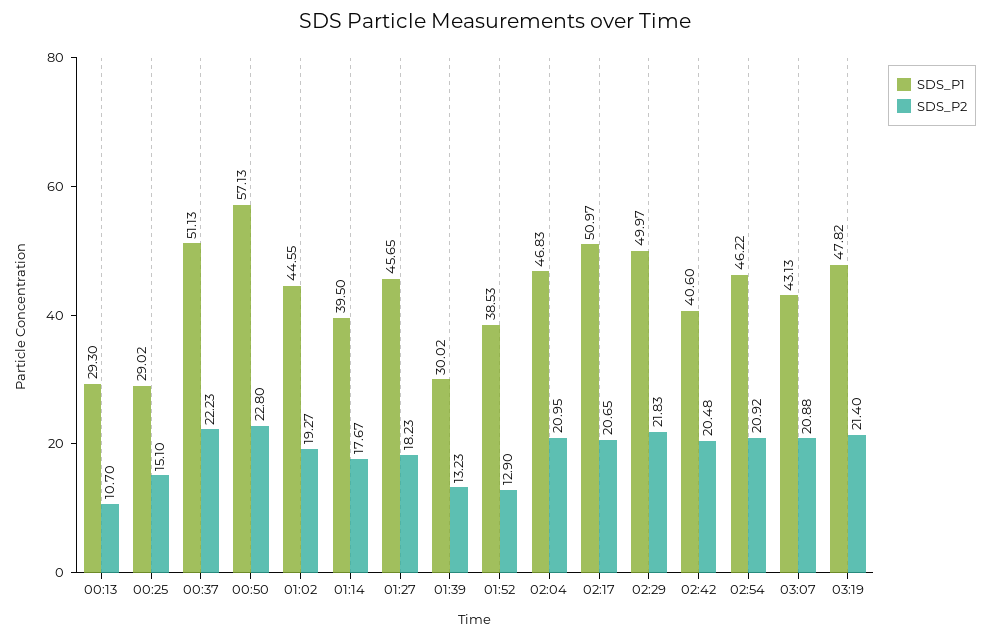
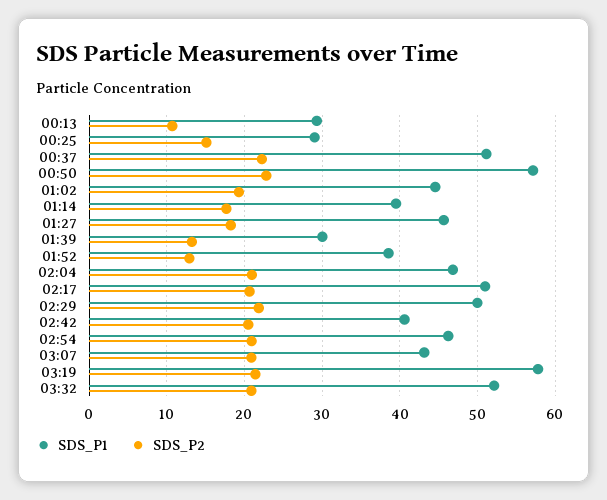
SDS_P1, 03:19: 47.82 -> 58
SDS_P1, 03:32: none -> 52
SDS_P2, 03:32: none -> 21

